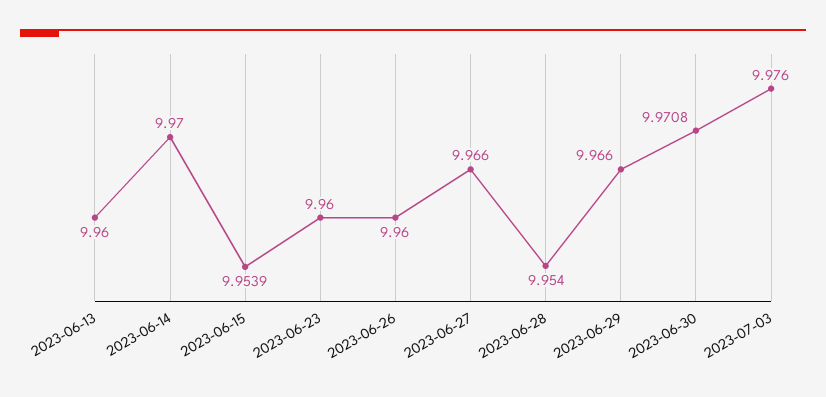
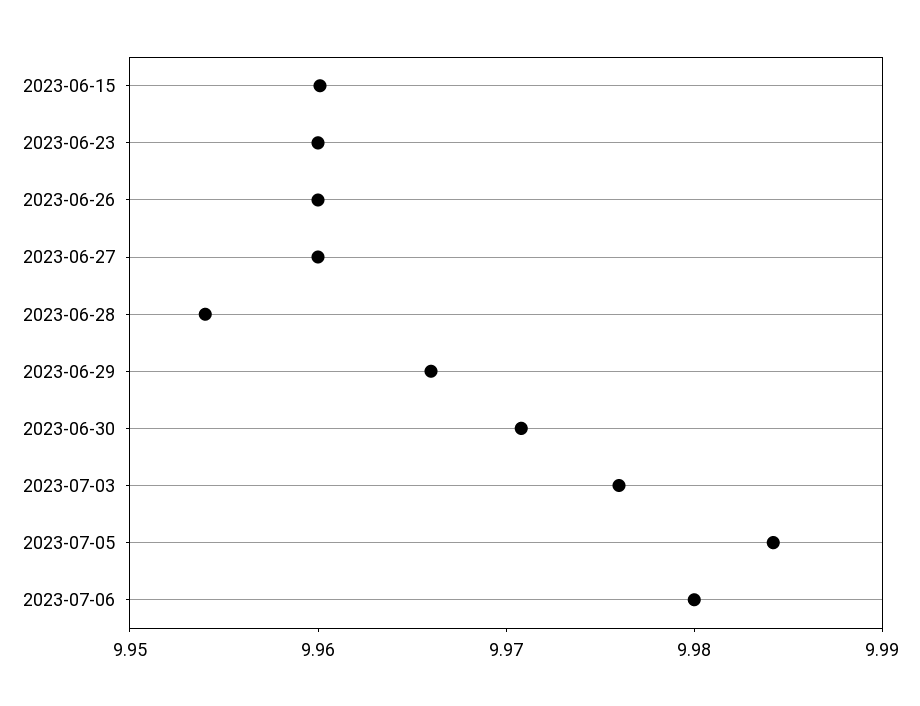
2023-06-13: 9.96 -> none
2023-06-14: 9.97 -> none
2023-06-15: 9.9539 -> 9.96
2023-06-27: 9.966 -> 9.96
2023-07-05: none -> 9.984
2023-07-06: none -> 9.98

